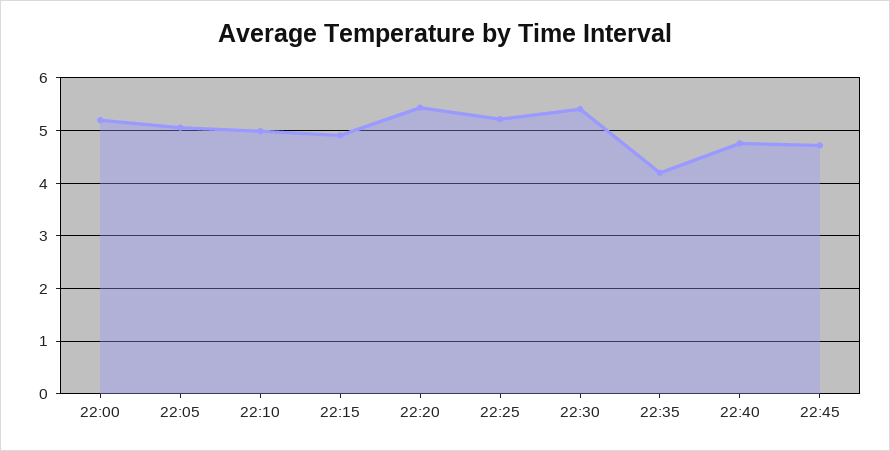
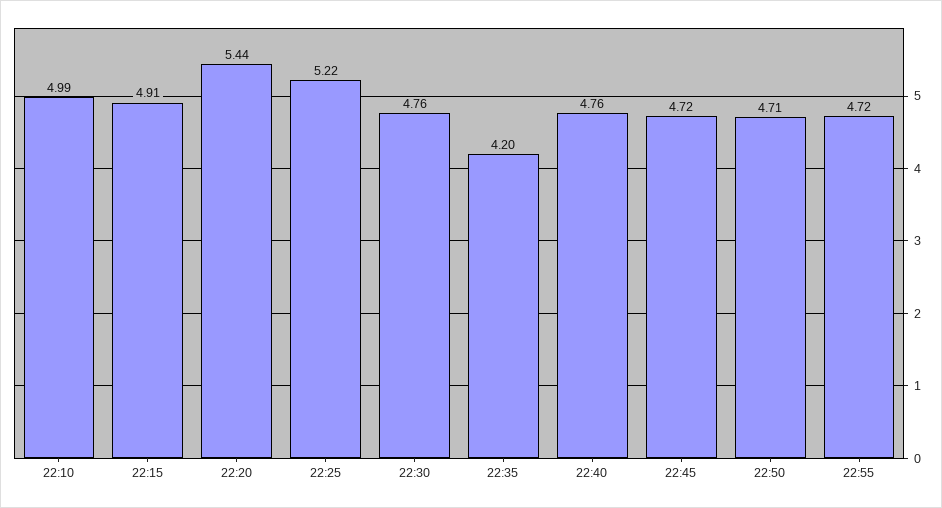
22:00: 5.2 -> none
22:05: 5 -> none
22:30: 5.4 -> 4.76
22:50: none -> 4.71
22:55: none -> 4.72

